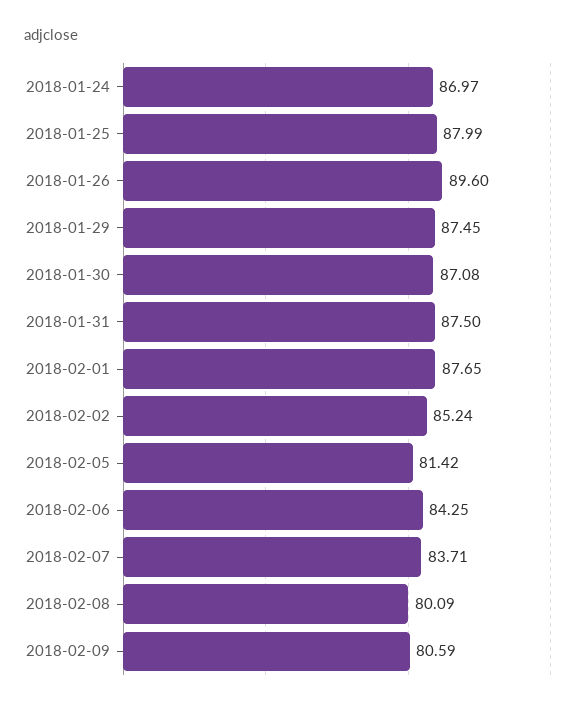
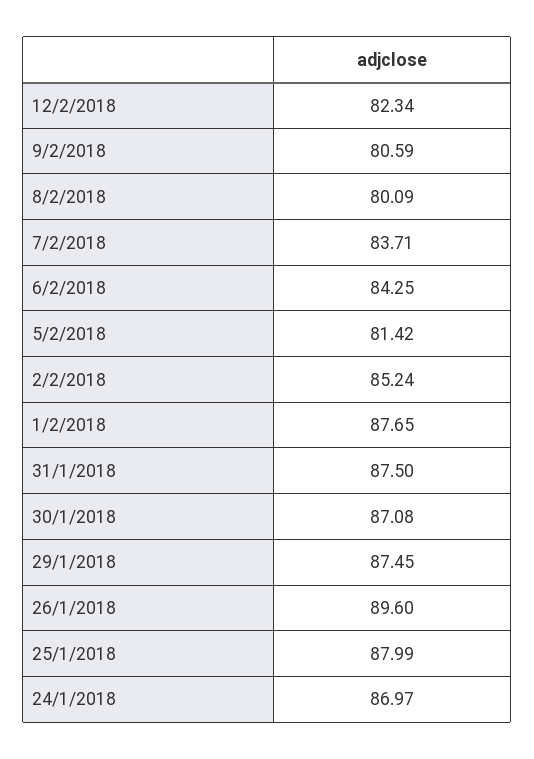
12/2/2018: none -> 82.34

